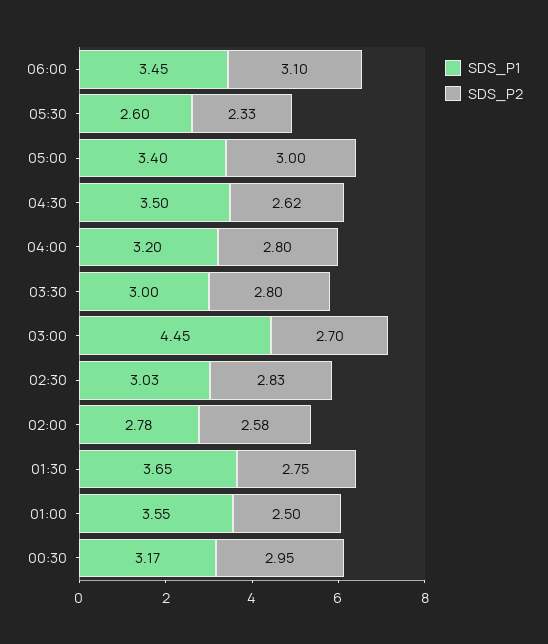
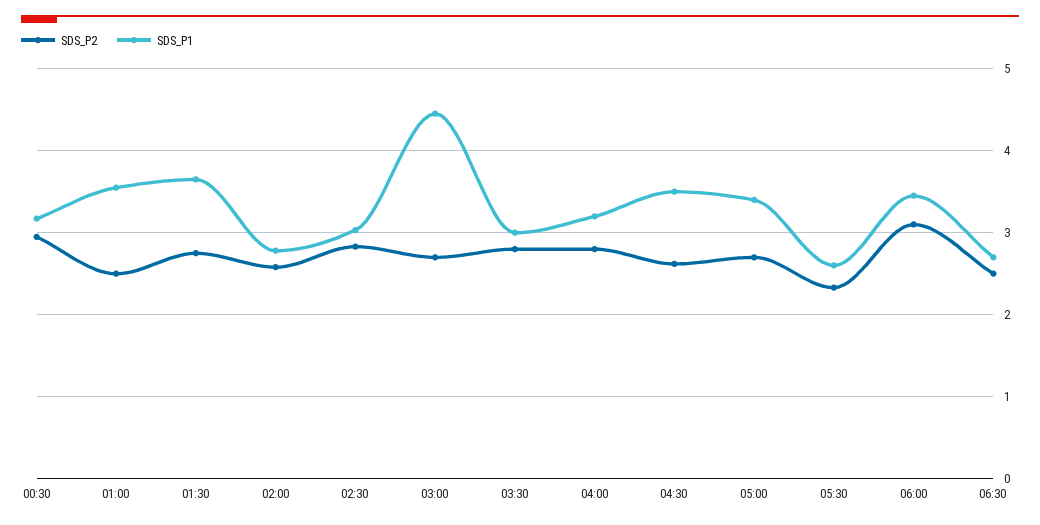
SDS_P2, 05:00: 3 -> 2.7
SDS_P2, 06:30: none -> 2.5
SDS_P1, 06:30: none -> 2.7

